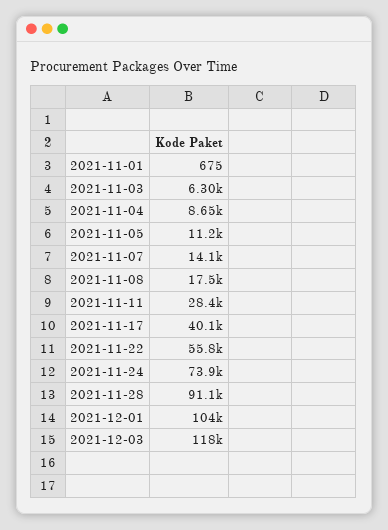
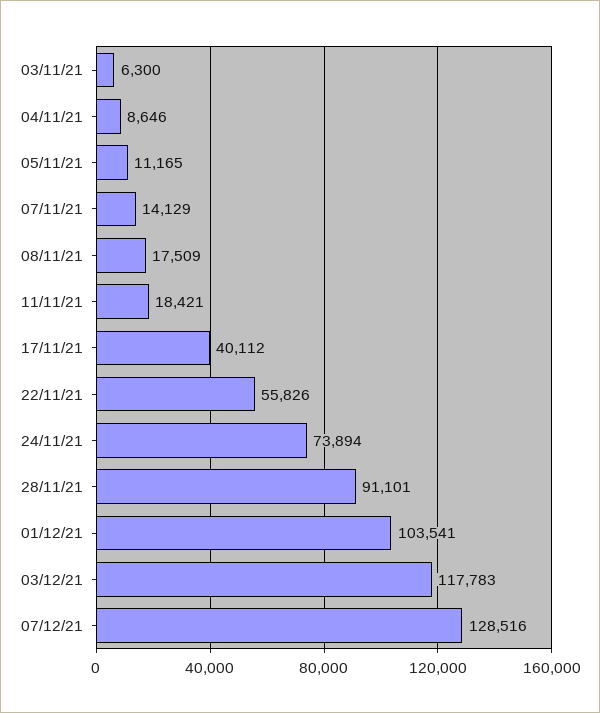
2021-11-01: 675 -> none
2021-11-11: 28400 -> 18421
07/12/21: none -> 128516

